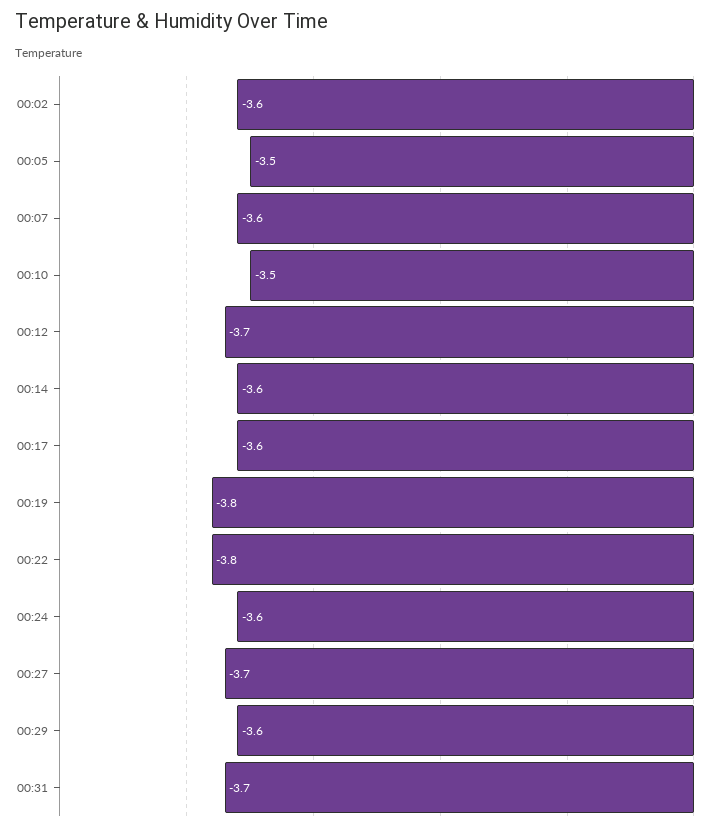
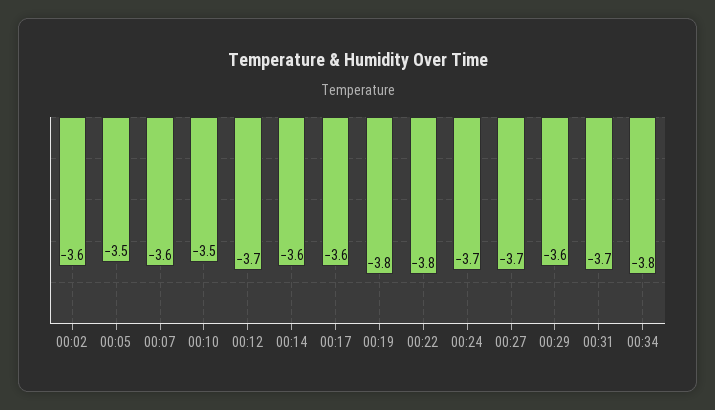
00:24: -3.6 -> -3.7
00:34: none -> -3.8

